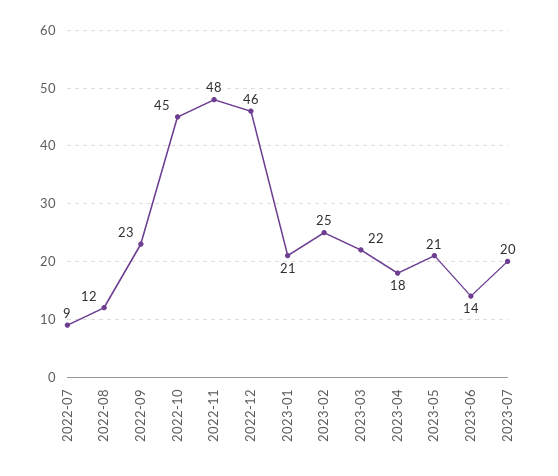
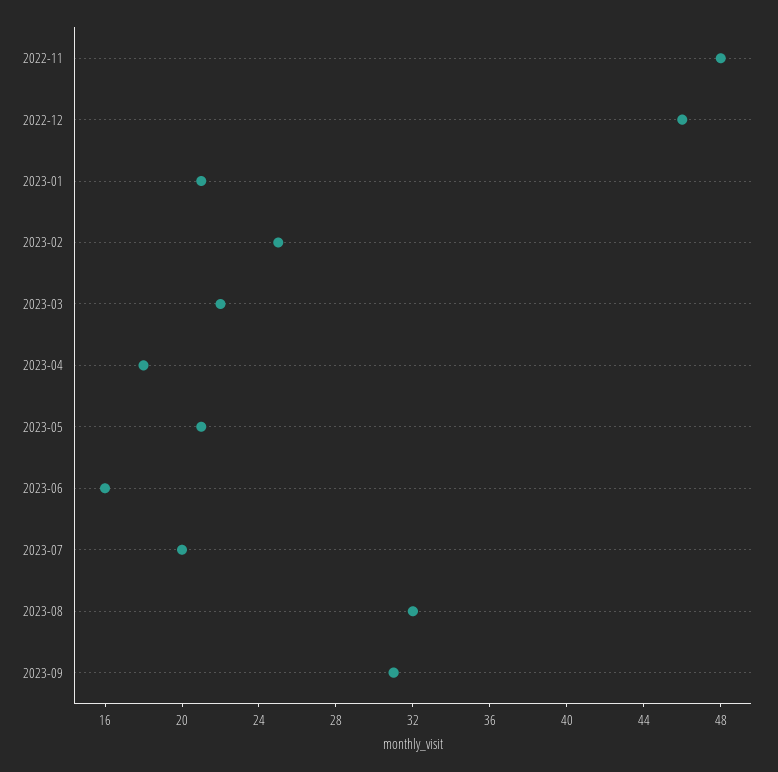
2022-07: 9 -> none
2022-08: 12 -> none
2022-09: 23 -> none
2022-10: 45 -> none
2023-06: 14 -> 16
2023-08: none -> 32
2023-09: none -> 31

